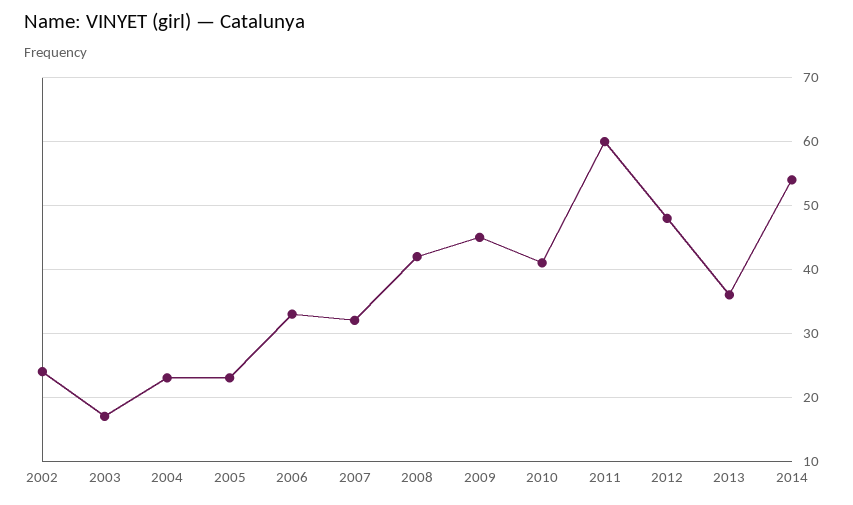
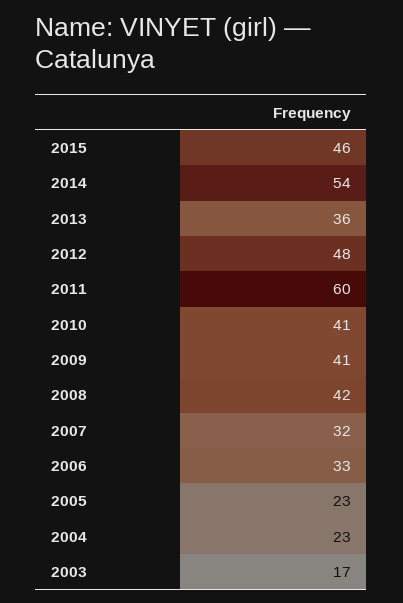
2002: 24 -> none
2009: 45 -> 41
2015: none -> 46

